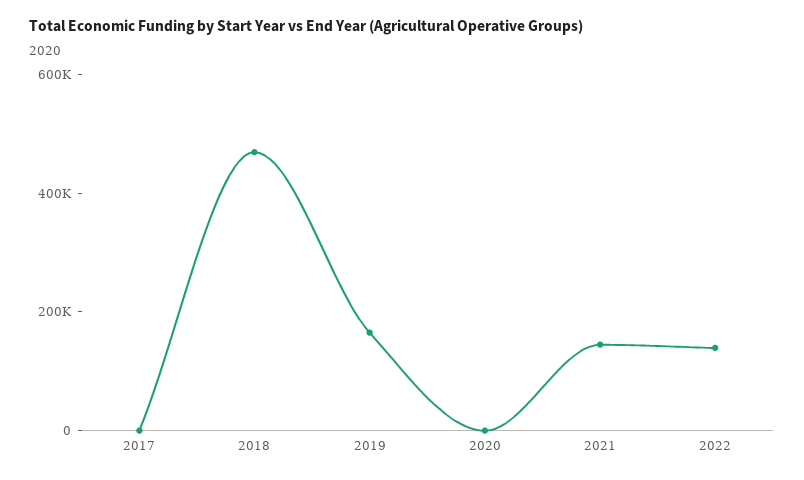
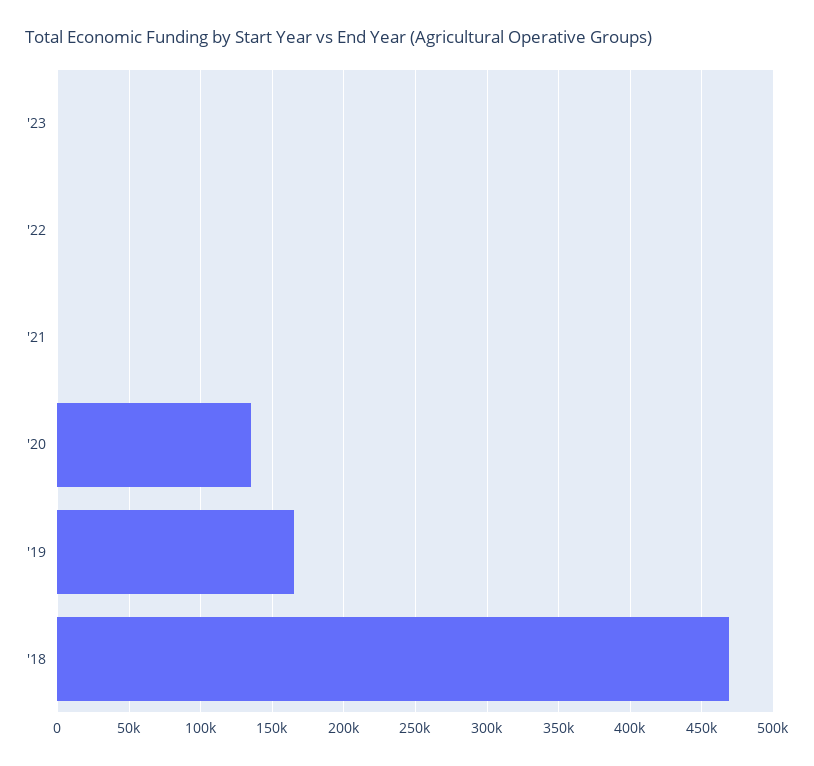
2017: 0 -> none
2020: 0 -> 135000
2021: 150000 -> 0
2022: 150000 -> 0
'23: none -> 0

